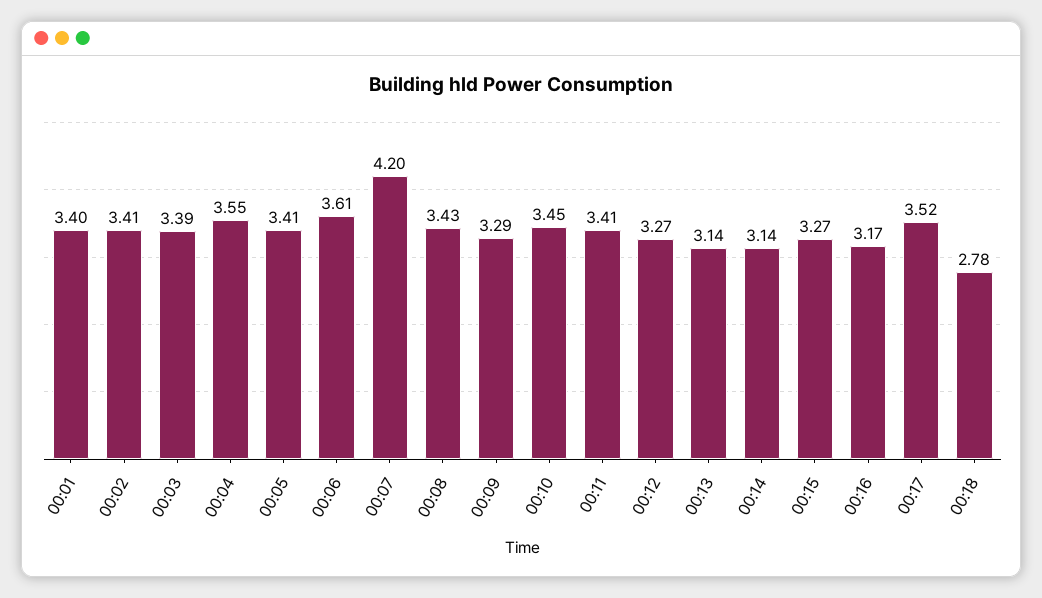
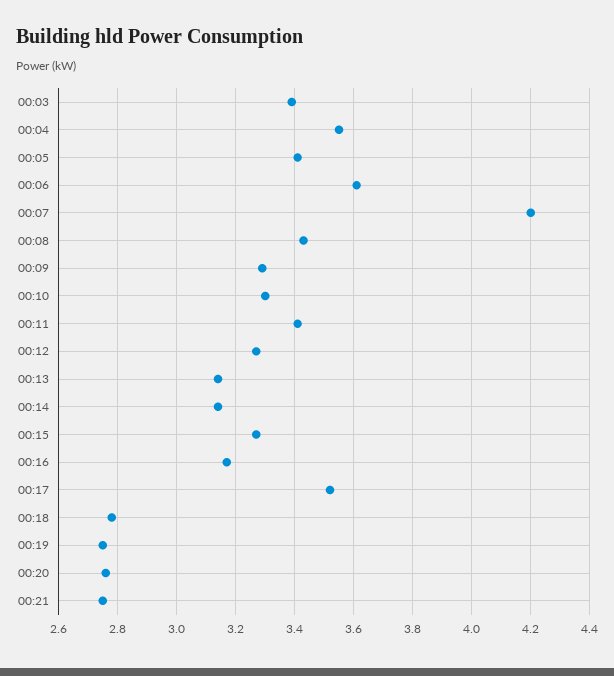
00:01: 3.4 -> none
00:02: 3.41 -> none
00:10: 3.45 -> 3.3
00:19: none -> 2.75
00:20: none -> 2.75
00:21: none -> 2.75

